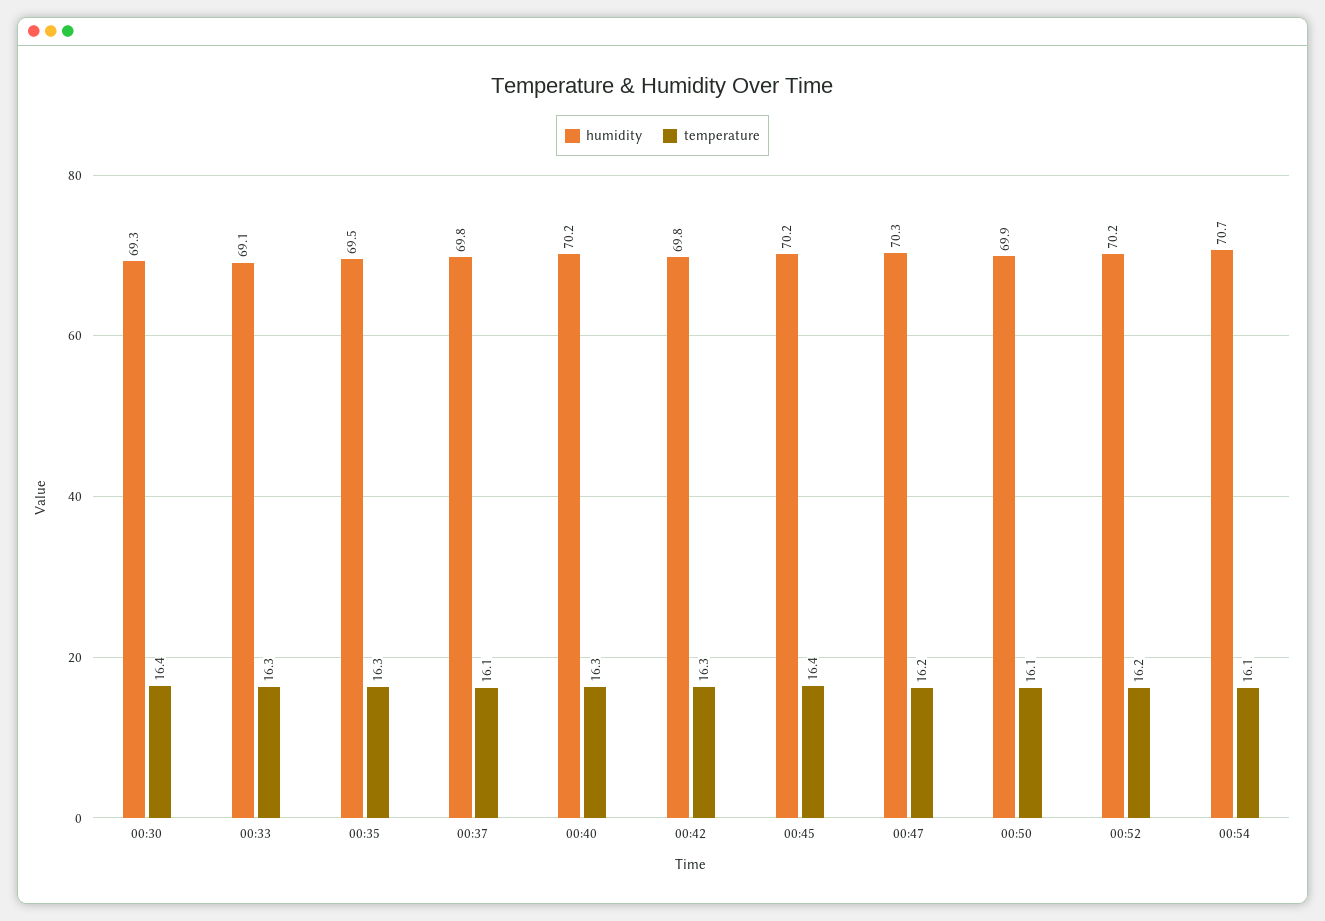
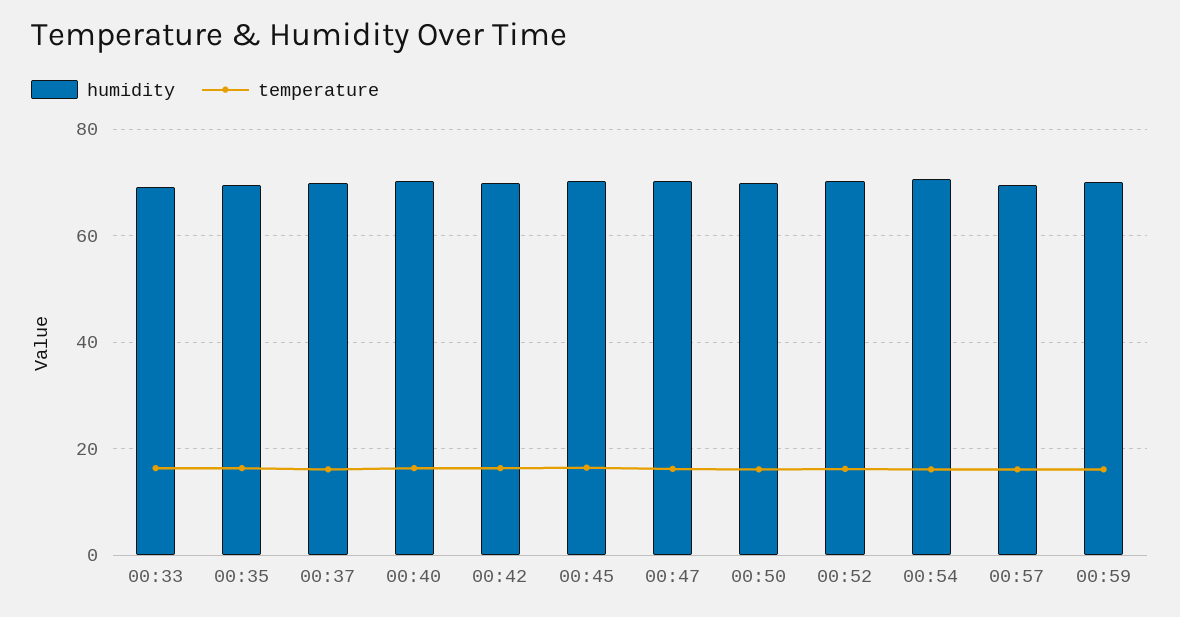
humidity, 00:30: 69.3 -> none
temperature, 00:30: 16.4 -> none
humidity, 00:57: none -> 70
temperature, 00:57: none -> 16
humidity, 00:59: none -> 70
temperature, 00:59: none -> 16

